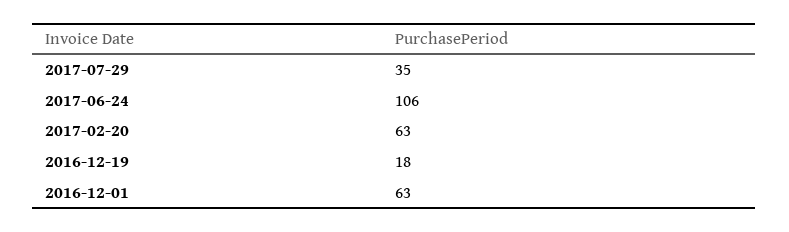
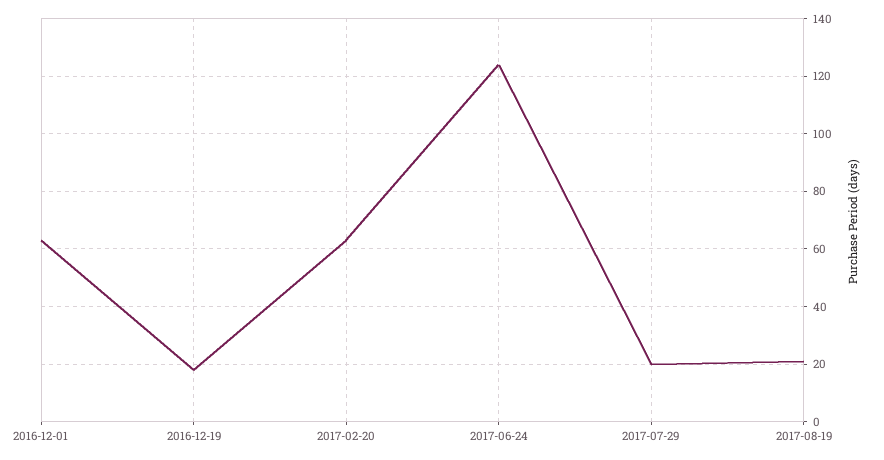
2017-07-29: 35 -> 20
2017-06-24: 106 -> 125
2017-08-19: none -> 20

